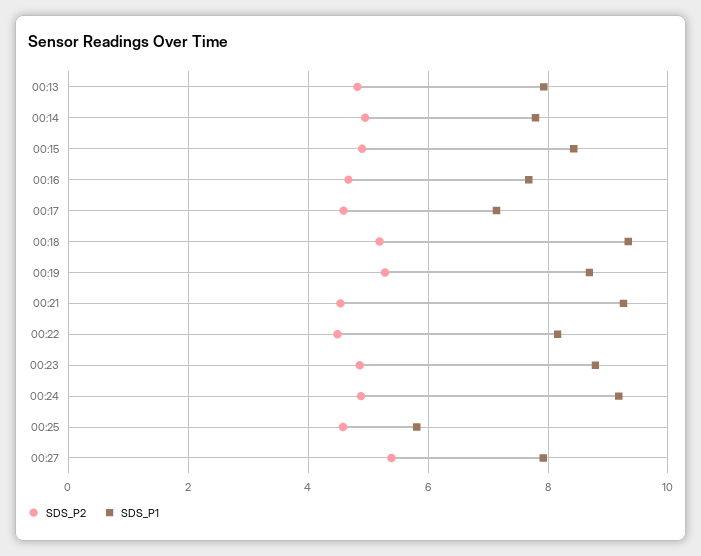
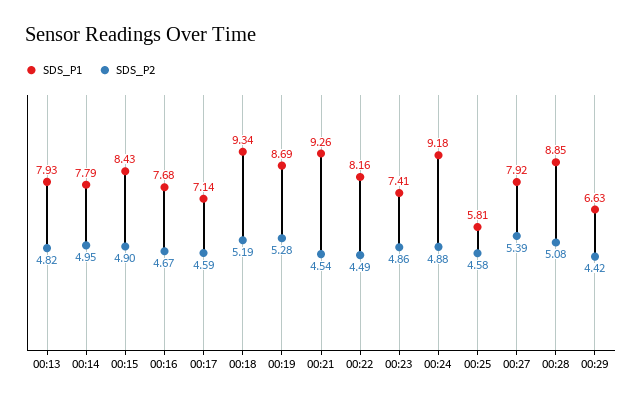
SDS_P1, 00:23: 8.8 -> 7.41
SDS_P1, 00:28: none -> 8.85
SDS_P2, 00:28: none -> 5.08
SDS_P1, 00:29: none -> 6.63
SDS_P2, 00:29: none -> 4.42

